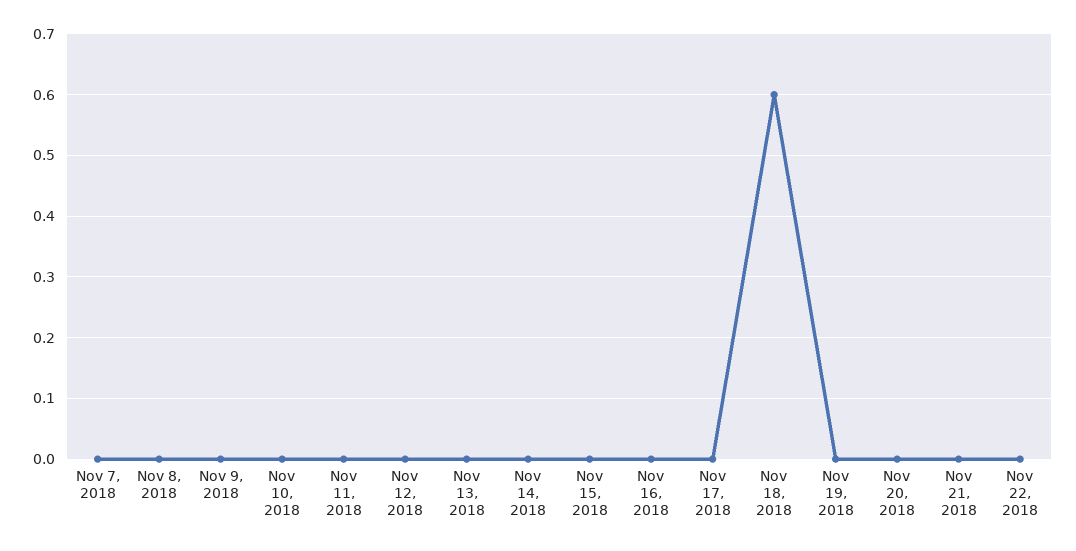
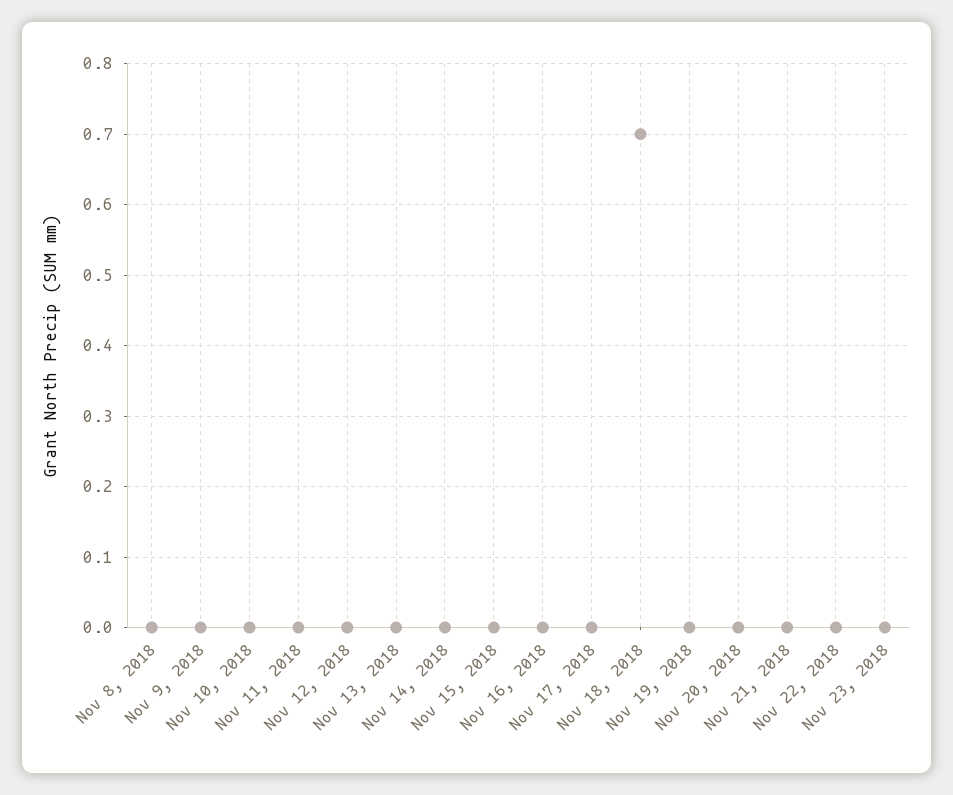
Nov 7, 2018: 0 -> none
Nov 18, 2018: 0.6 -> 0.7
Nov 23, 2018: none -> 0

